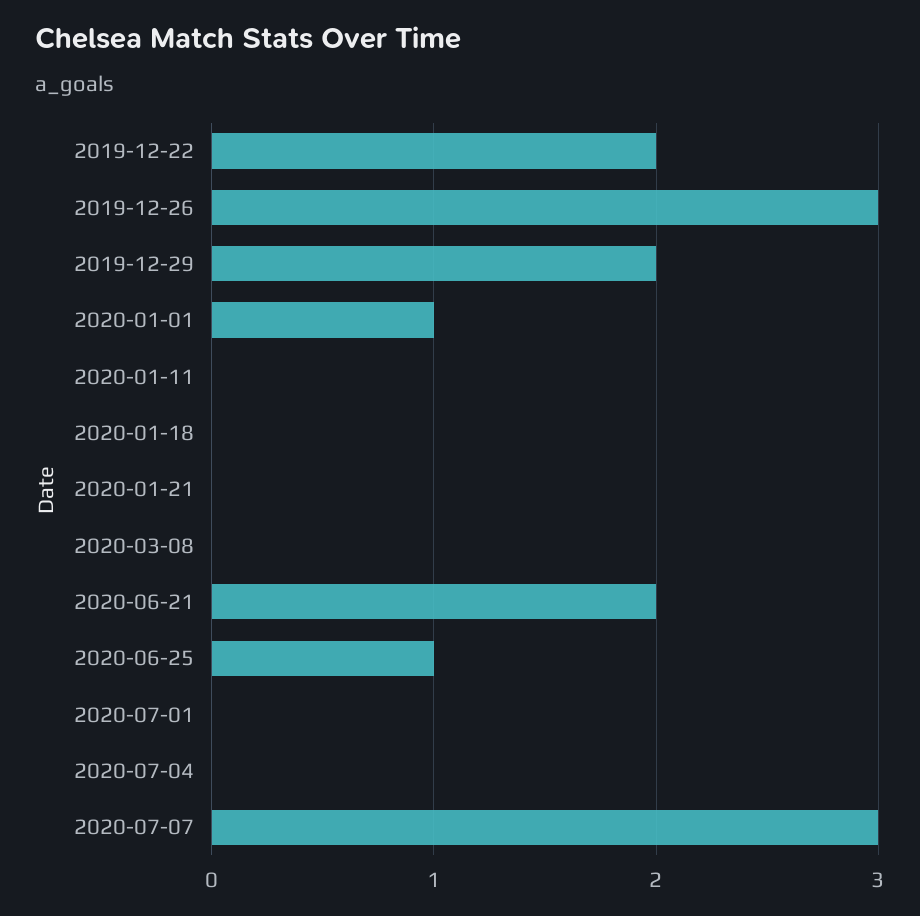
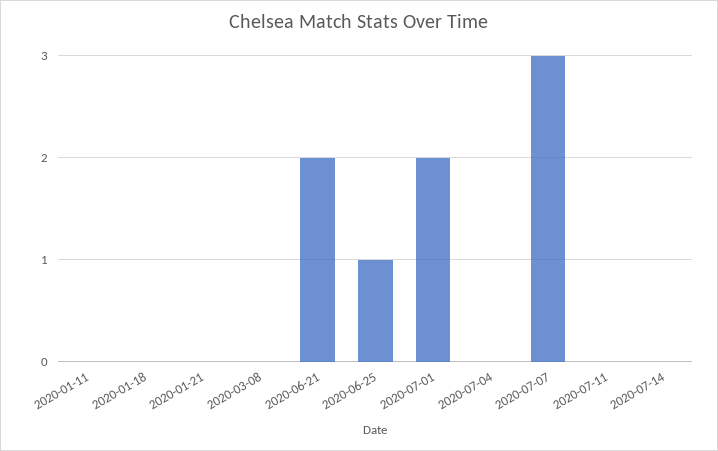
2019-12-22: 2 -> none
2019-12-26: 3 -> none
2019-12-29: 2 -> none
2020-01-01: 1 -> none
2020-07-01: 0 -> 2
2020-07-11: none -> 0
2020-07-14: none -> 0

